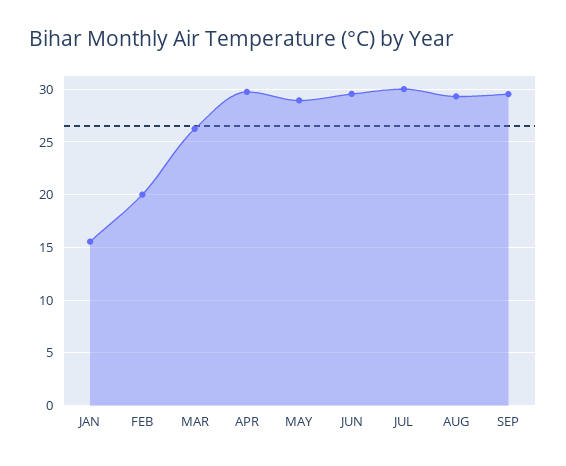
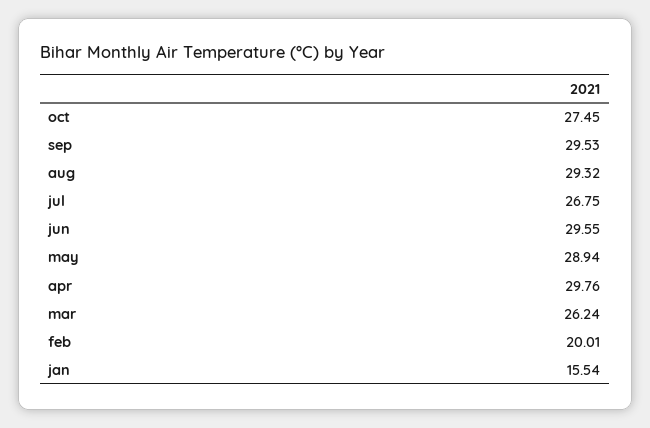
JUL: 30 -> 26.75
oct: none -> 27.45

